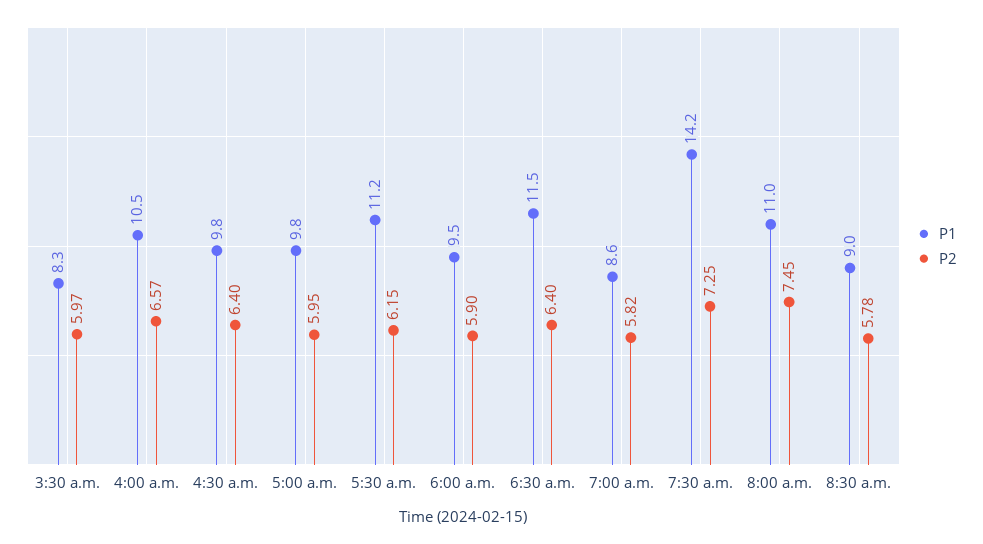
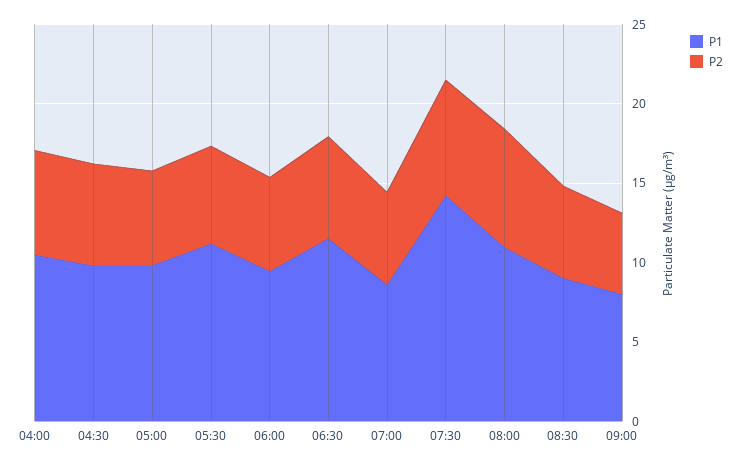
P1, 3:30 a.m.: 8.3 -> none
P2, 3:30 a.m.: 5.97 -> none
P1, 09:00: none -> 8
P2, 09:00: none -> 5

